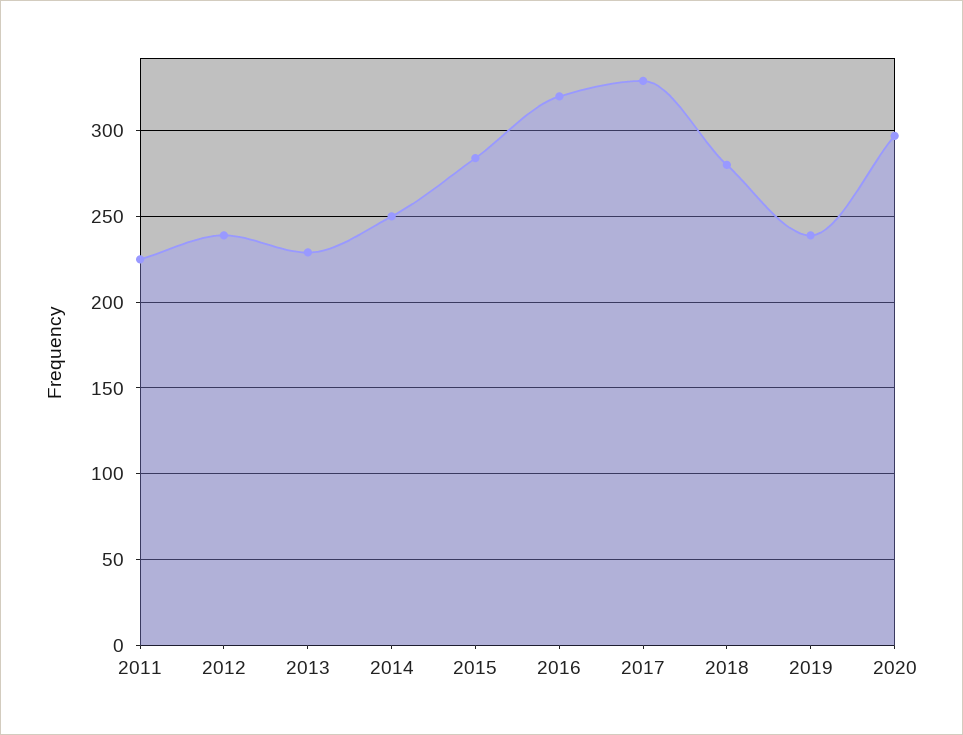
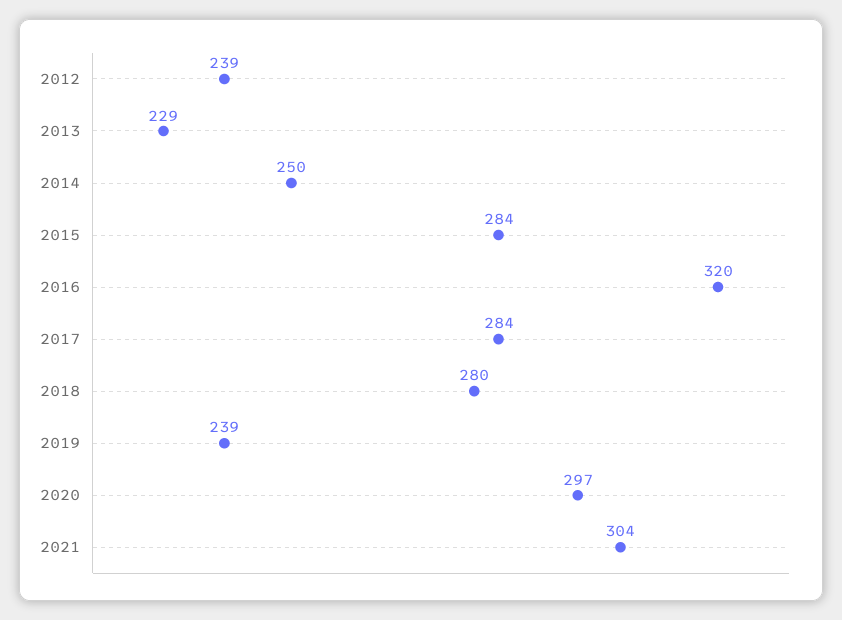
2011: 225 -> none
2017: 330 -> 284
2021: none -> 304

